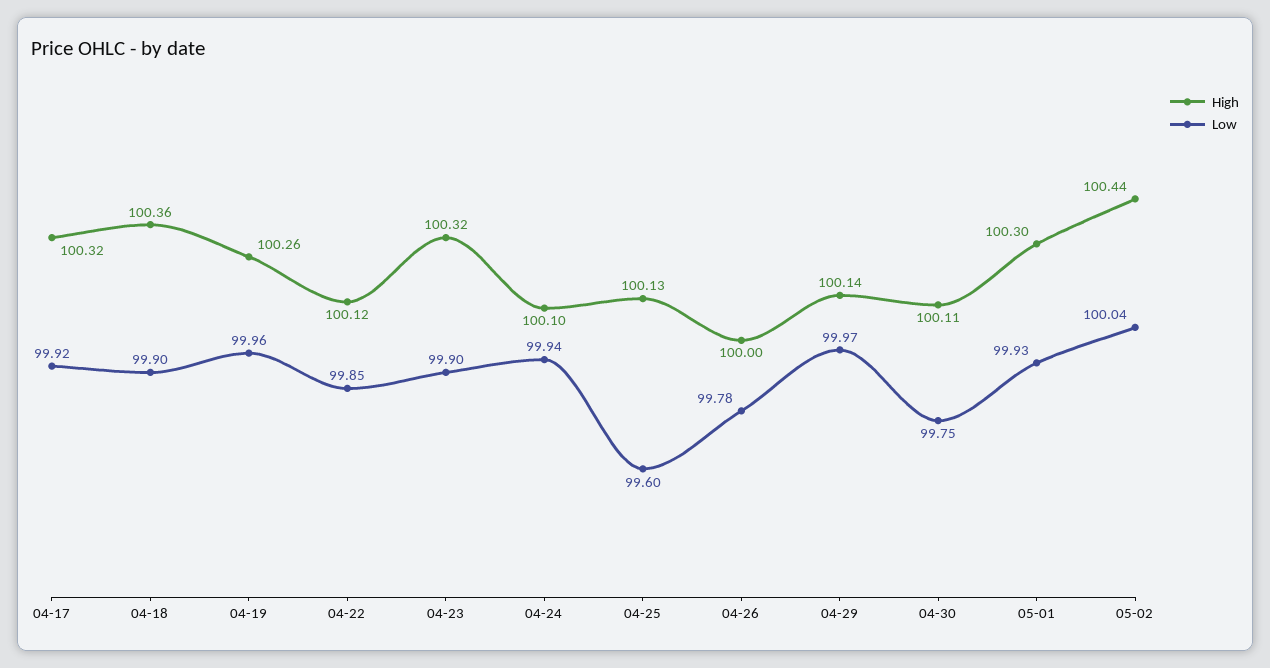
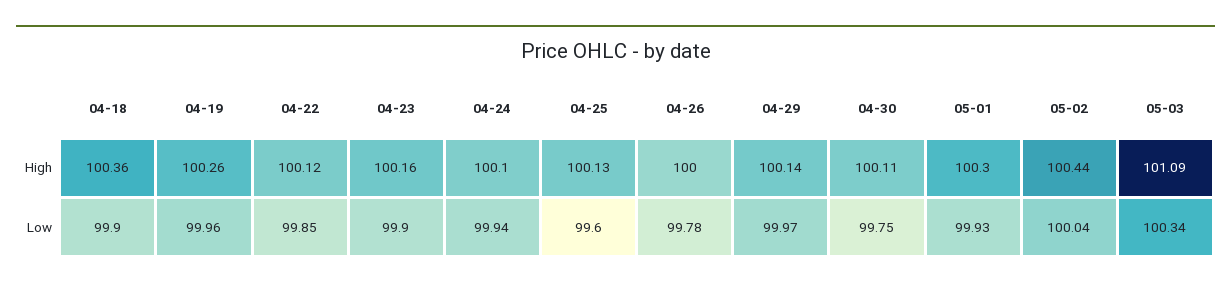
High, 04-17: 100.32 -> none
Low, 04-17: 99.92 -> none
High, 04-23: 100.32 -> 100.16
High, 05-03: none -> 101.09
Low, 05-03: none -> 100.34

